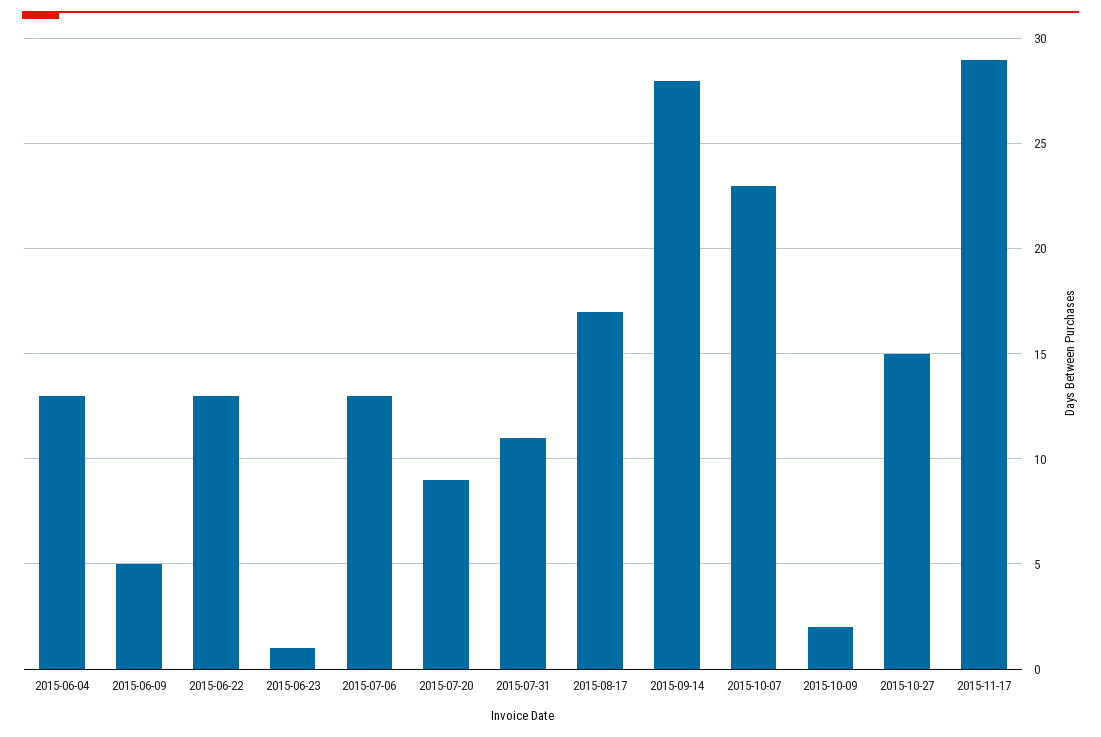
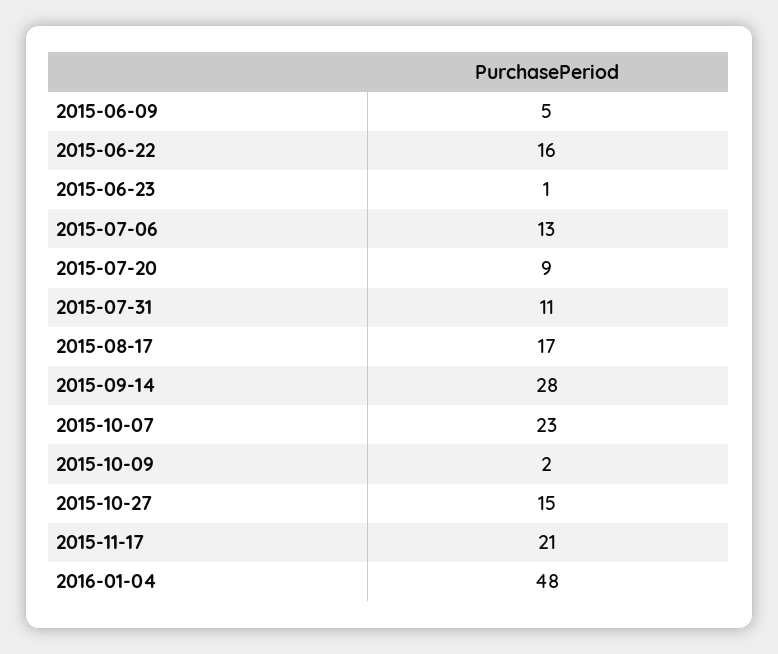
2015-06-04: 13 -> none
2015-06-22: 13 -> 16
2015-11-17: 29 -> 21
2016-01-04: none -> 48

